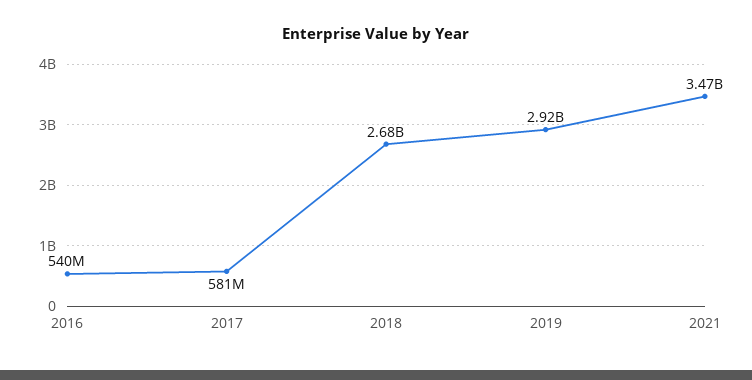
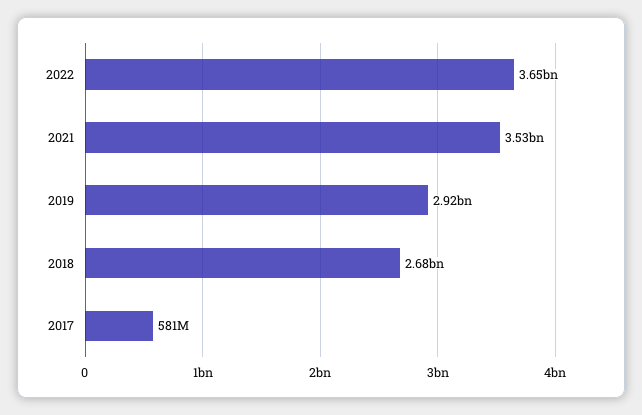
2016: 540000000 -> none
2021: 3470000000 -> 3530000000
2022: none -> 3650000000

